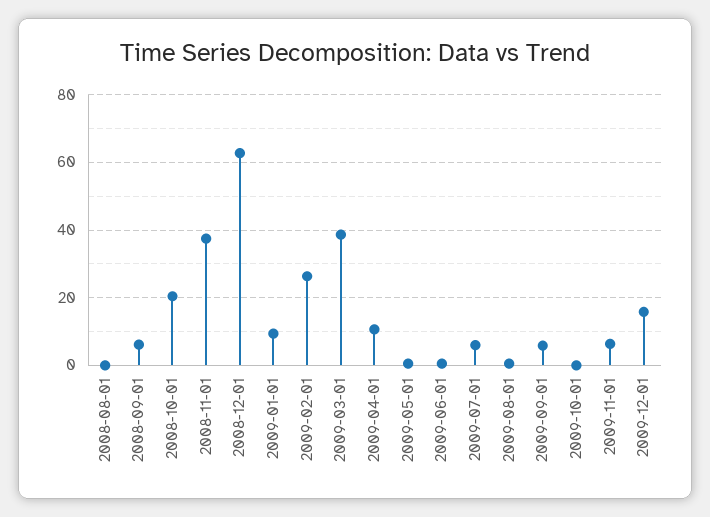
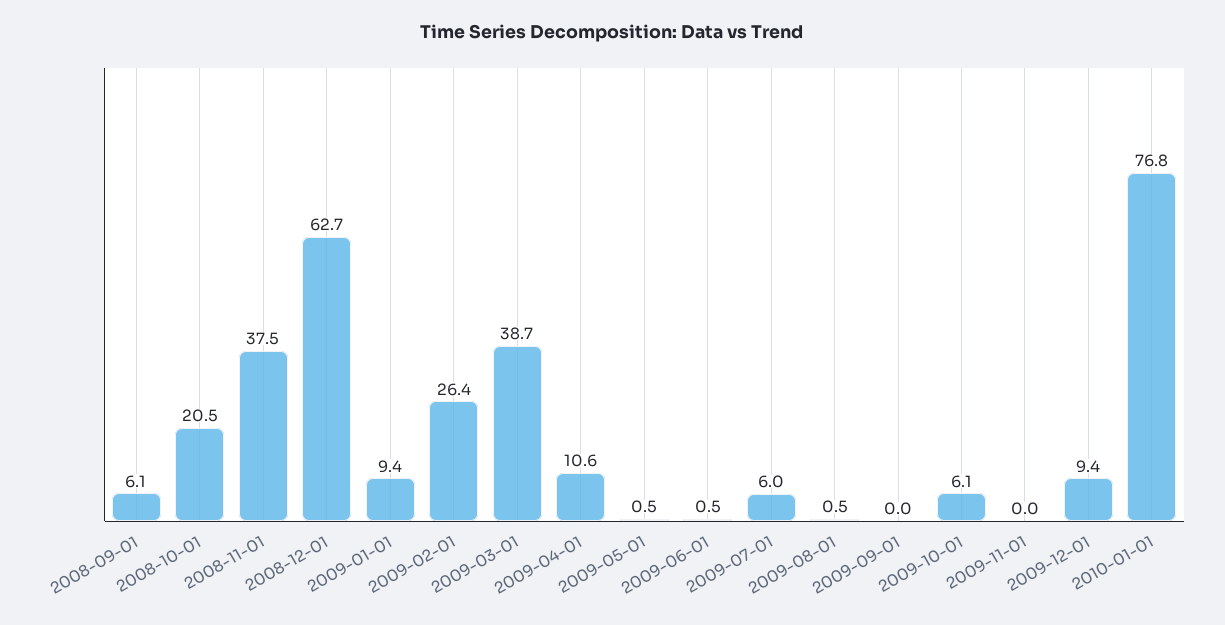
2008-08-01: 0 -> none
2009-09-01: 6 -> 0
2009-10-01: 0 -> 6.1
2009-11-01: 6 -> 0
2009-12-01: 16 -> 9.4
2010-01-01: none -> 76.8

